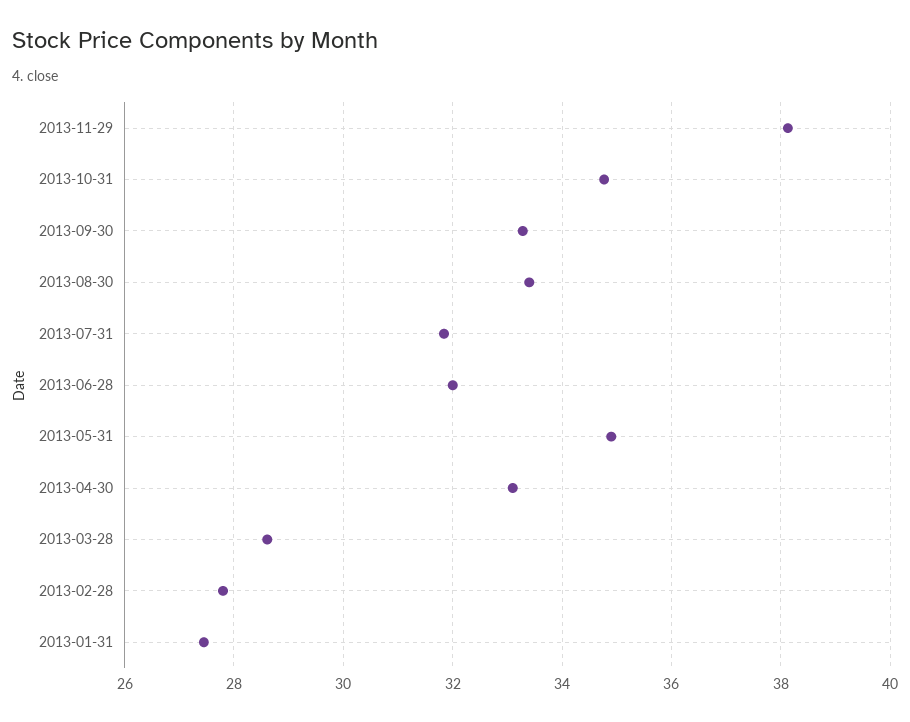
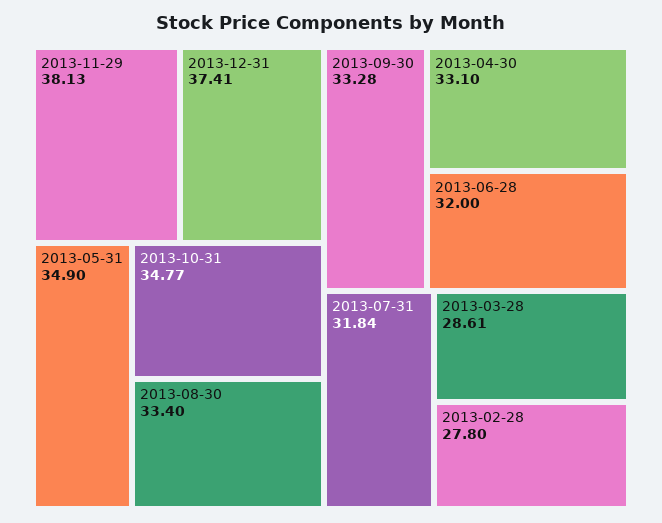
2013-01-31: 27.4 -> none
2013-12-31: none -> 37.41

